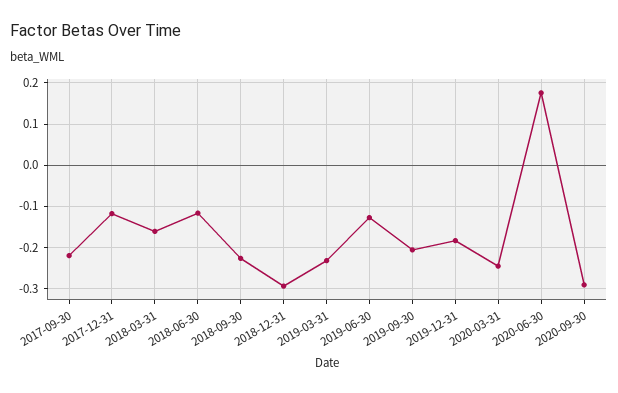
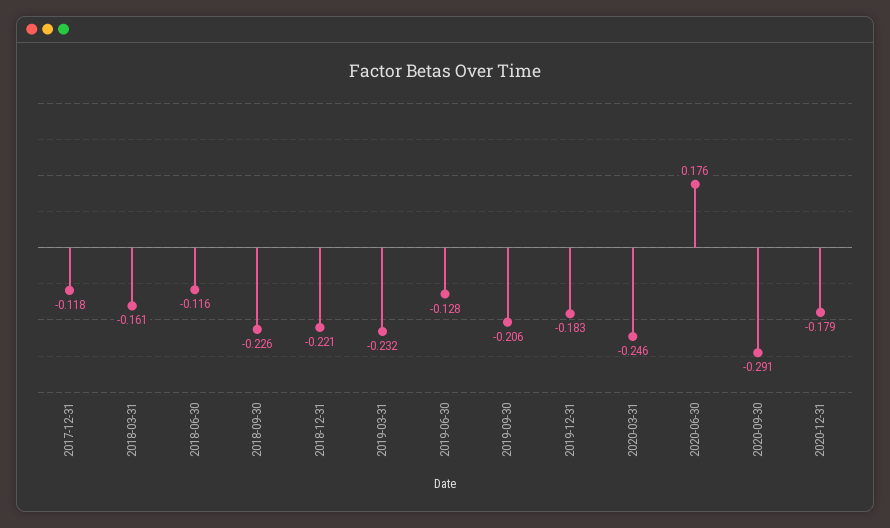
2017-09-30: -0.22 -> none
2018-12-31: -0.3 -> -0.221
2020-12-31: none -> -0.179

